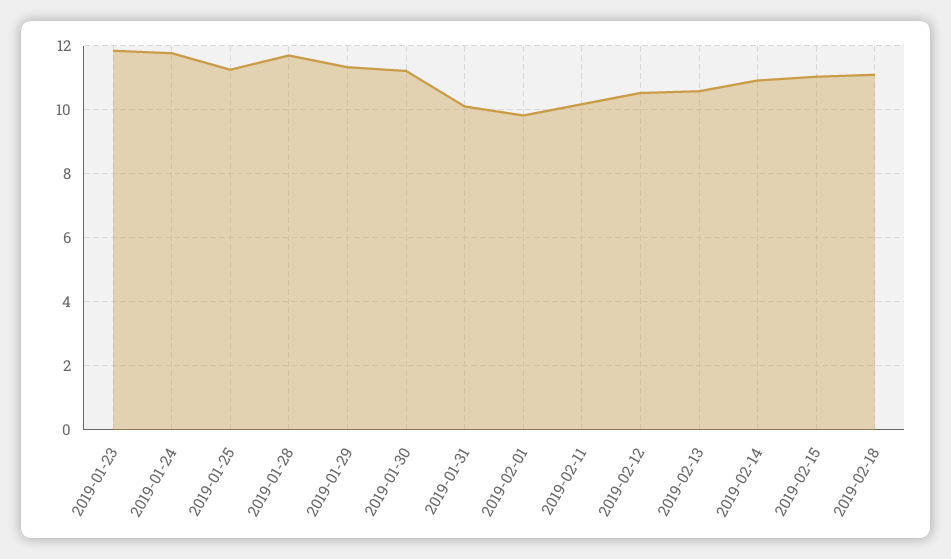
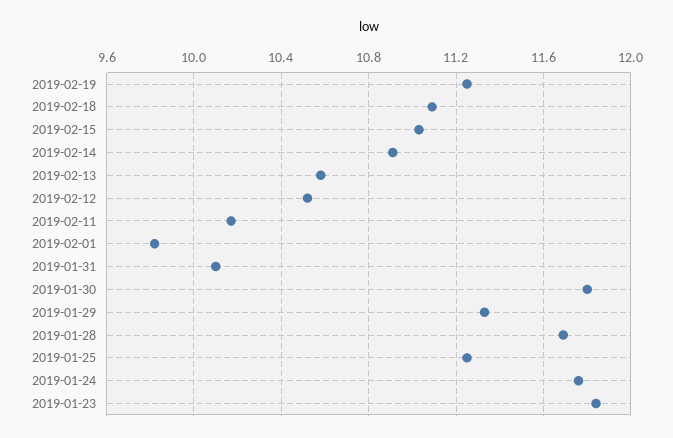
2019-01-30: 11.2 -> 11.8
2019-02-19: none -> 11.25

